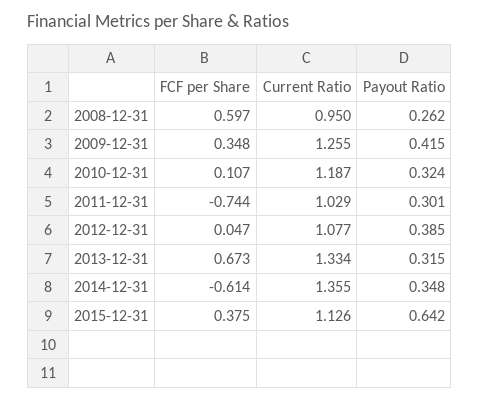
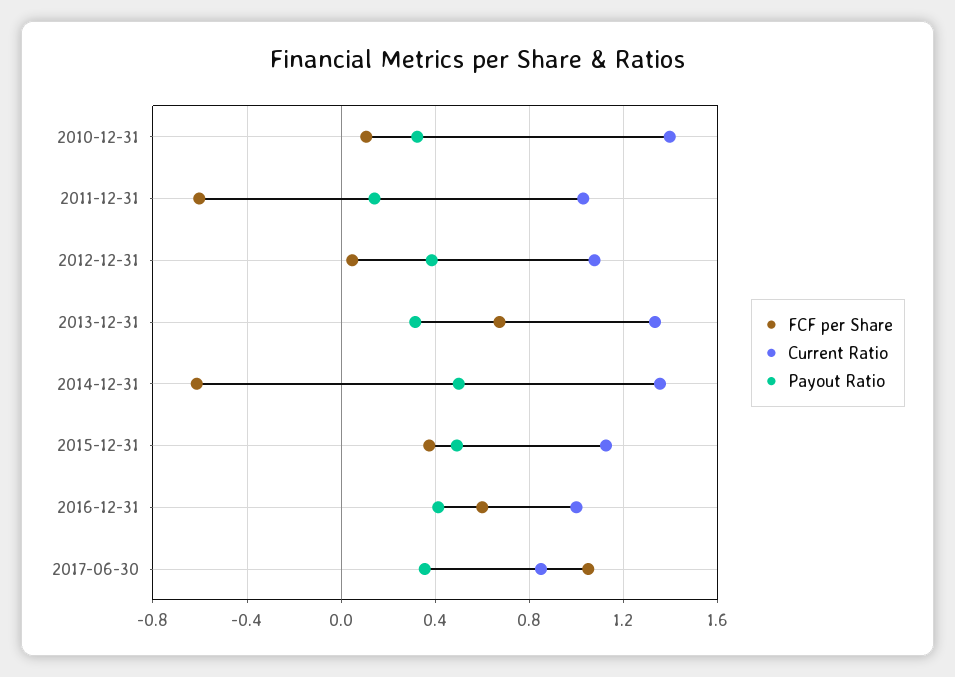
FCF per Share, 2008-12-31: 0.597 -> none
Current Ratio, 2008-12-31: 0.95 -> none
Payout Ratio, 2008-12-31: 0.262 -> none
FCF per Share, 2009-12-31: 0.348 -> none
Current Ratio, 2009-12-31: 1.255 -> none
Payout Ratio, 2009-12-31: 0.415 -> none
Current Ratio, 2010-12-31: 1.187 -> 1.4
FCF per Share, 2011-12-31: -0.744 -> -0.6
Payout Ratio, 2011-12-31: 0.301 -> 0.15
Payout Ratio, 2014-12-31: 0.348 -> 0.5
Payout Ratio, 2015-12-31: 0.642 -> 0.5
FCF per Share, 2016-12-31: none -> 0.6
Current Ratio, 2016-12-31: none -> 1
Payout Ratio, 2016-12-31: none -> 0.4
FCF per Share, 2017-06-30: none -> 1.05
Current Ratio, 2017-06-30: none -> 0.85
Payout Ratio, 2017-06-30: none -> 0.35

